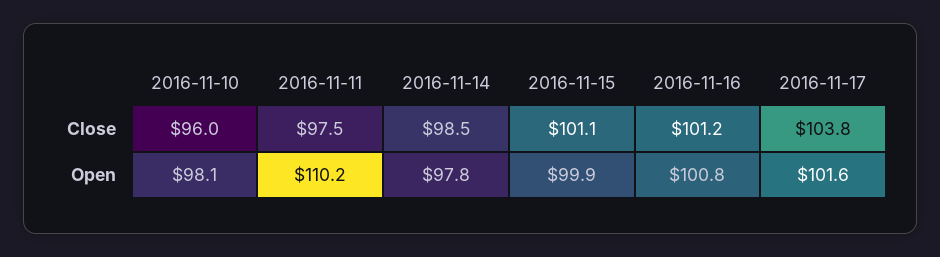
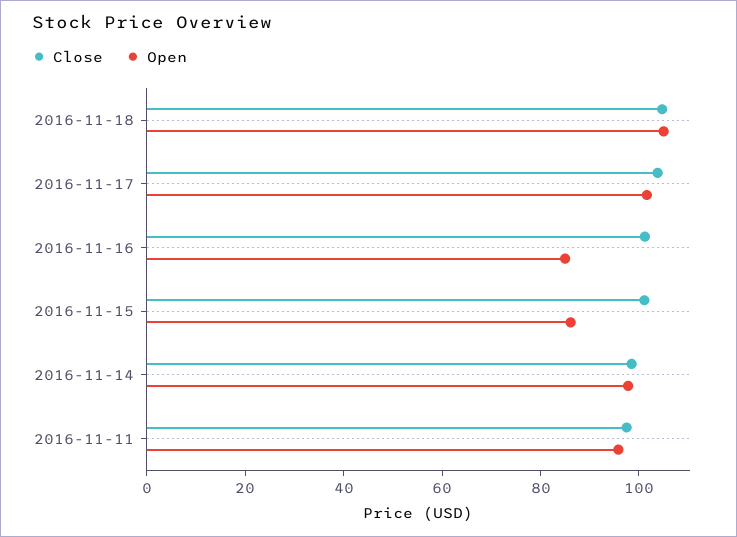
Close, 2016-11-10: 96 -> none
Open, 2016-11-10: 98.1 -> none
Open, 2016-11-11: 110.2 -> 95
Open, 2016-11-15: 99.9 -> 85
Open, 2016-11-16: 100.8 -> 85
Close, 2016-11-18: none -> 105
Open, 2016-11-18: none -> 105

